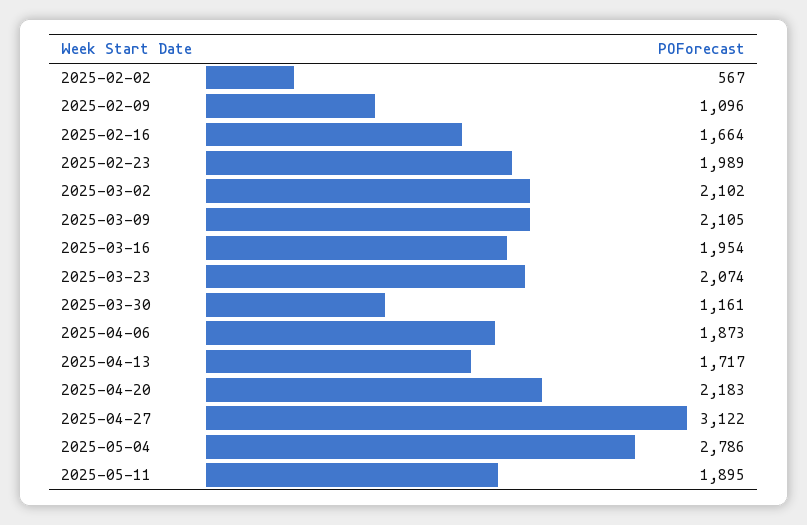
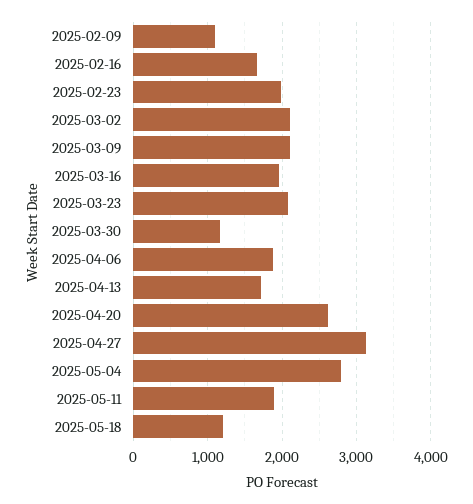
2025-02-02: 567 -> none
2025-04-20: 2183 -> 2600
2025-05-18: none -> 1200

